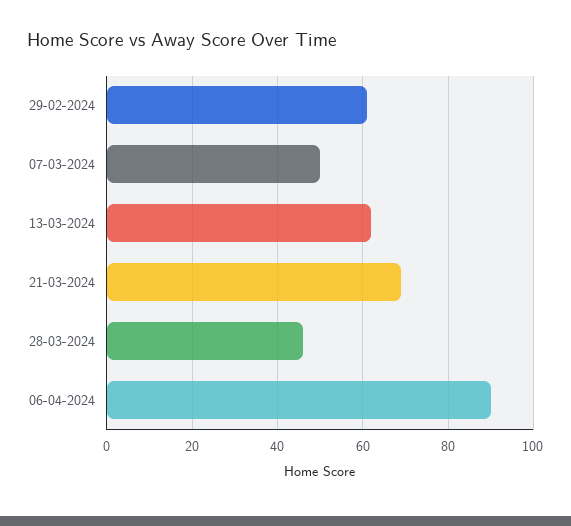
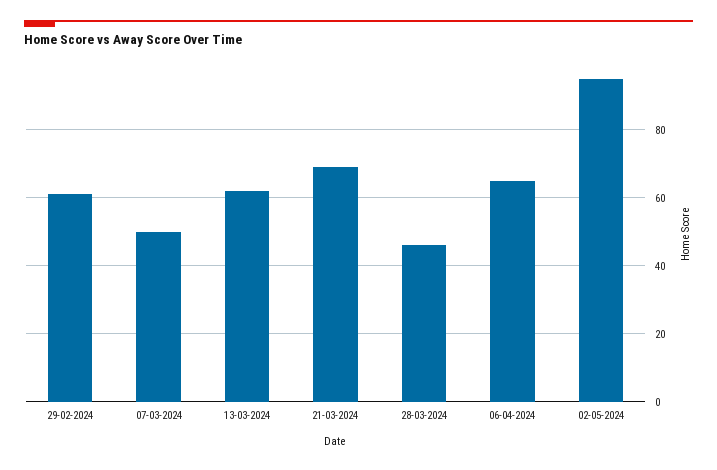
06-04-2024: 90 -> 65
02-05-2024: none -> 95

